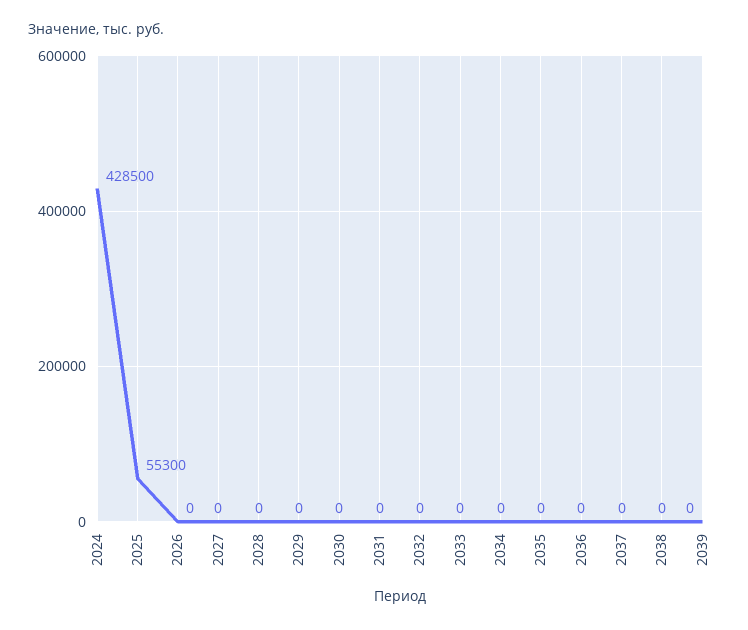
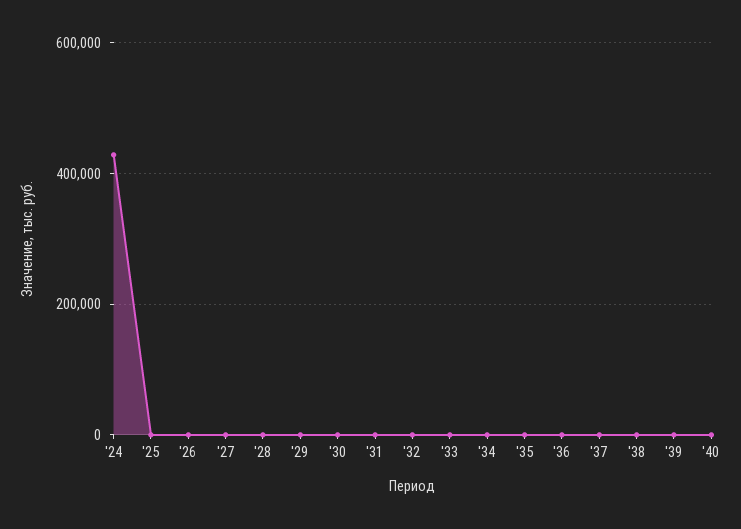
2025: 55300 -> 0
'40: none -> 0

